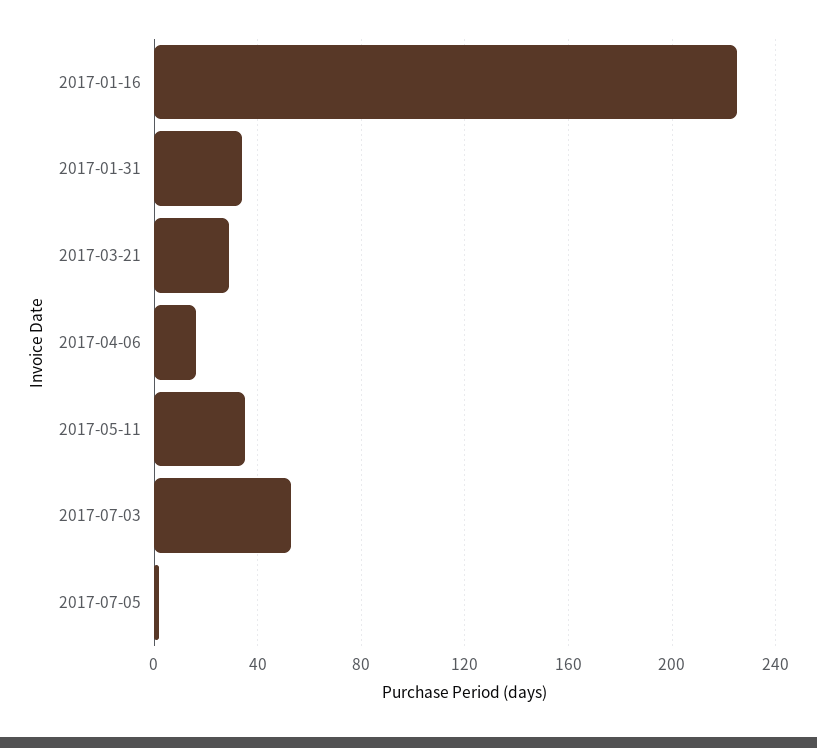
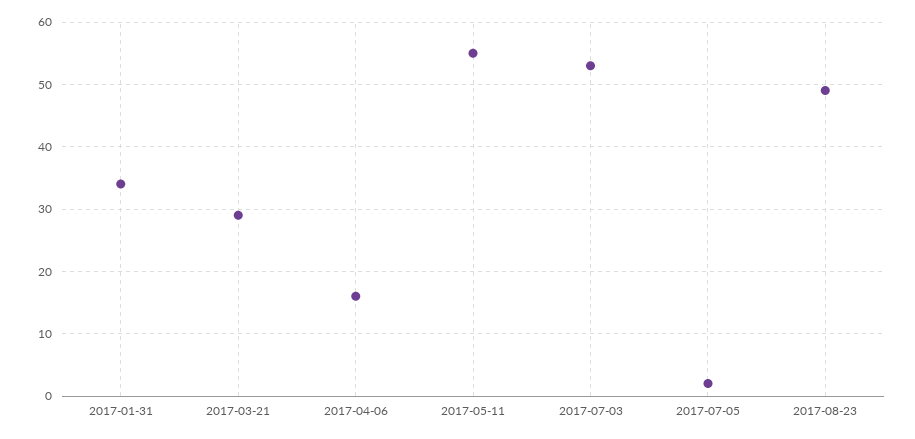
2017-01-16: 225 -> none
2017-05-11: 35 -> 55
2017-08-23: none -> 49

